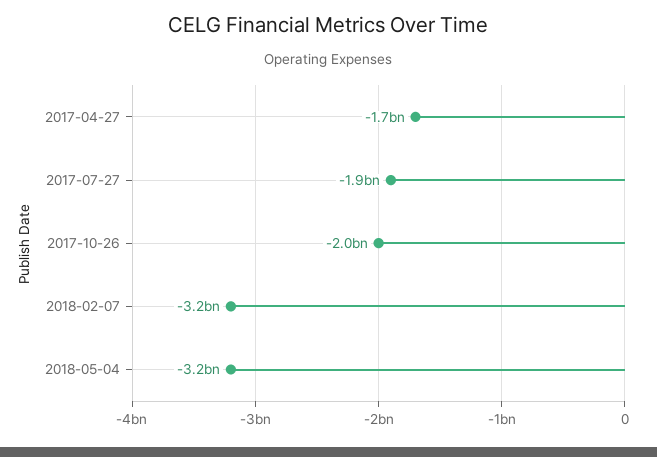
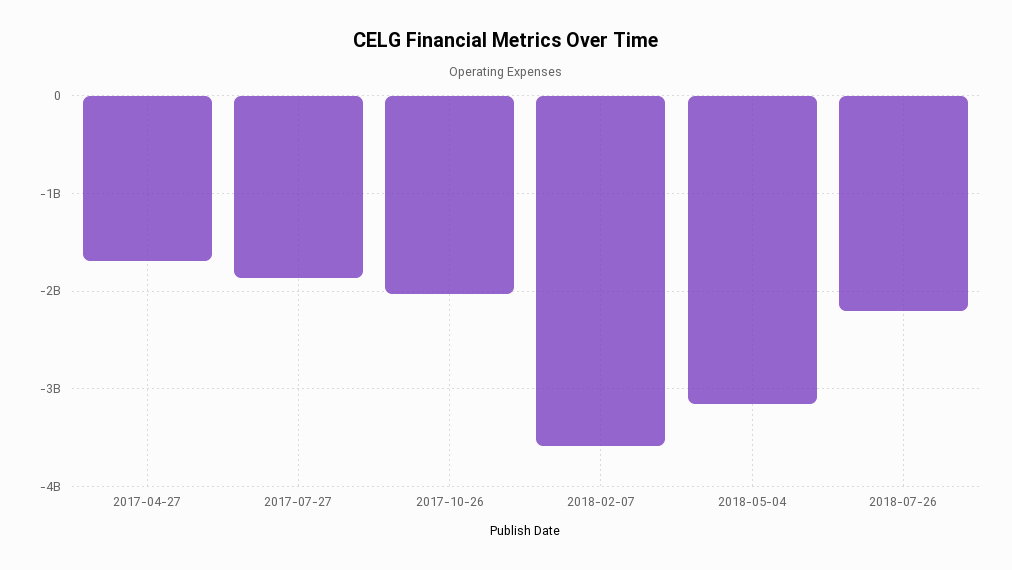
2018-02-07: -3200000000 -> -3600000000
2018-07-26: none -> -2200000000

